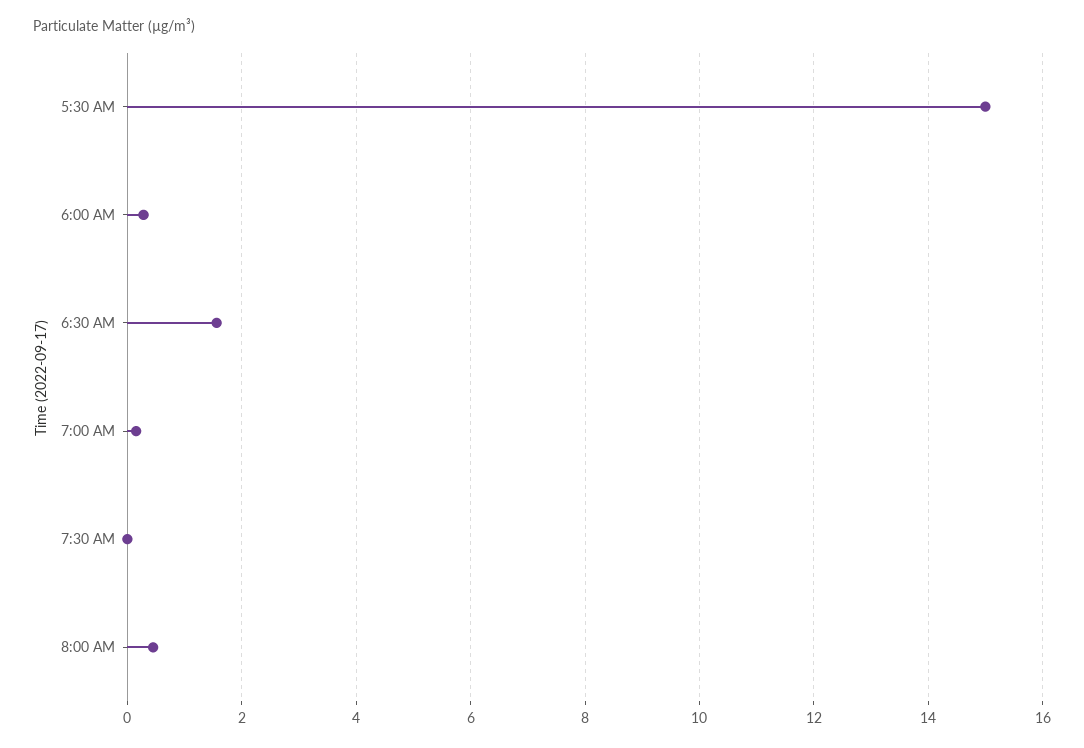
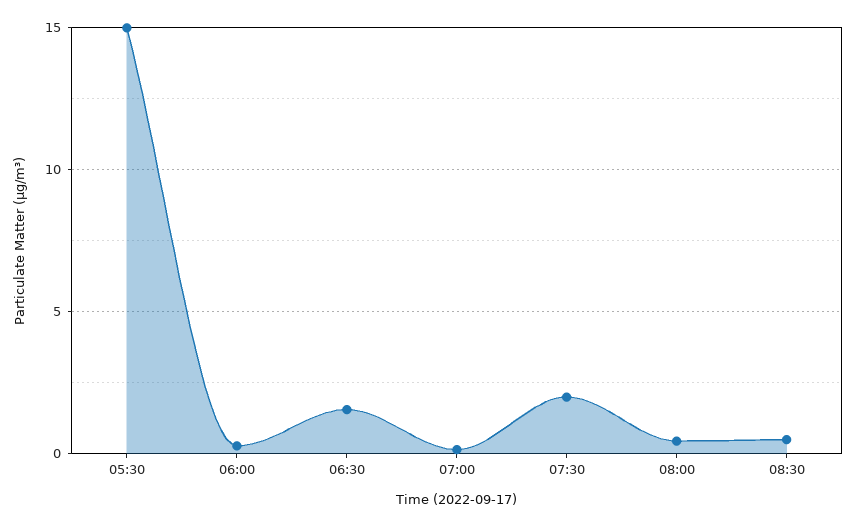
7:30 AM: 0 -> 2
08:30: none -> 0.5

